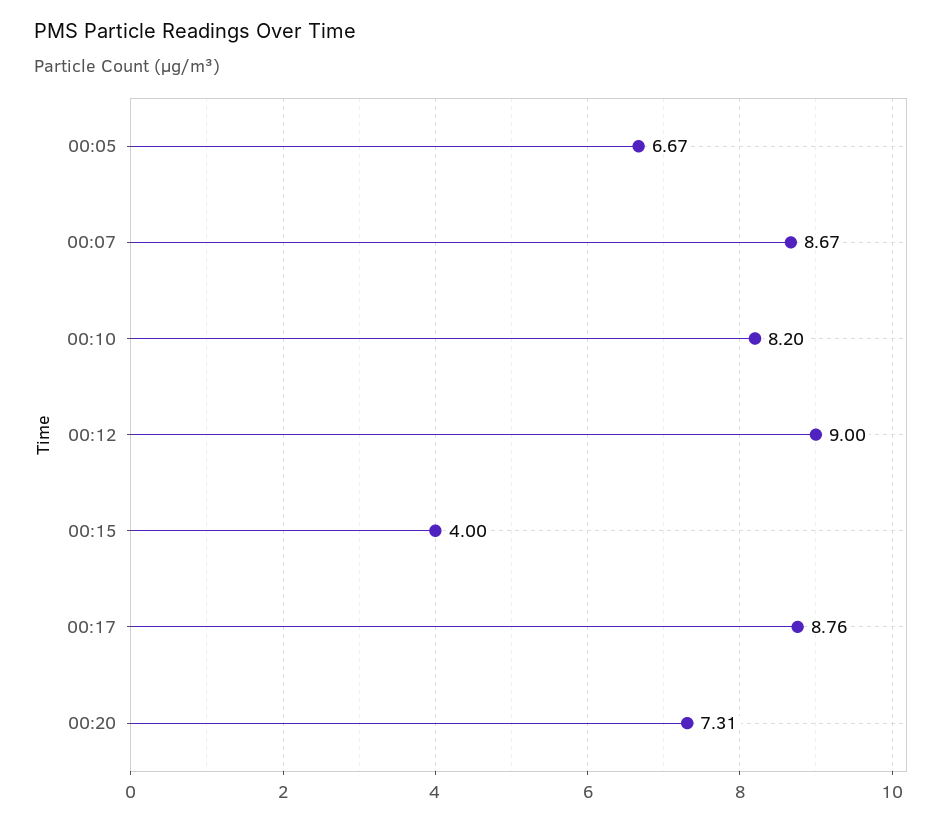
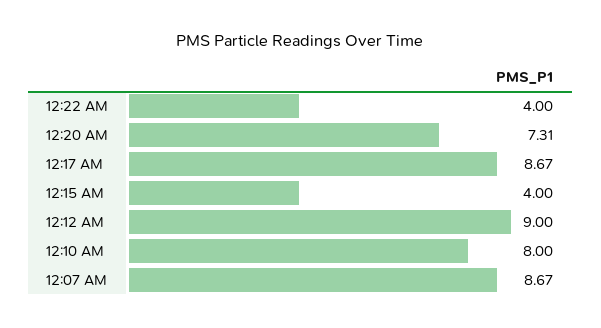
00:05: 6.67 -> none
00:10: 8.2 -> 8
00:17: 8.76 -> 8.67
12:22 AM: none -> 4

